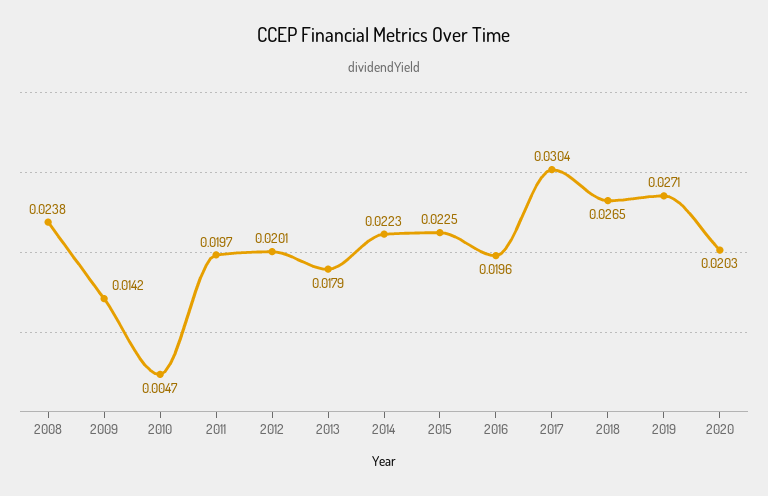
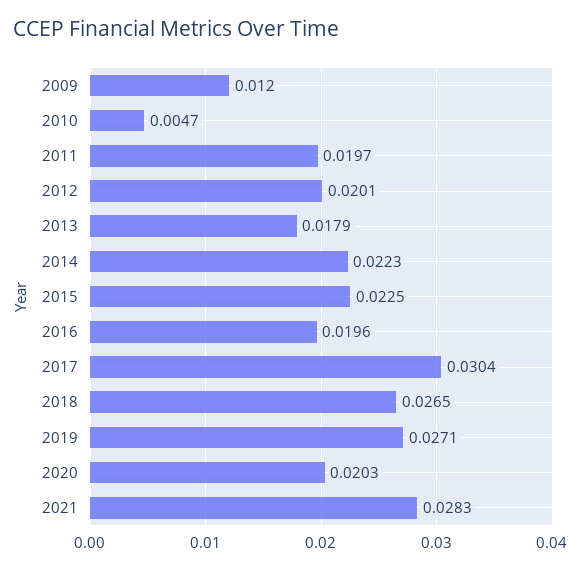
2008: 0.0238 -> none
2009: 0.0142 -> 0.012
2021: none -> 0.0283

